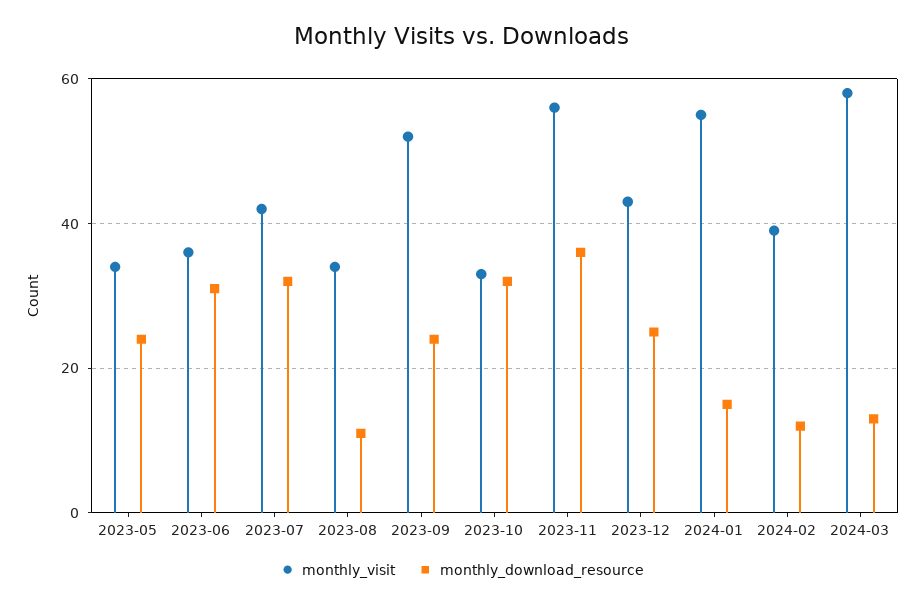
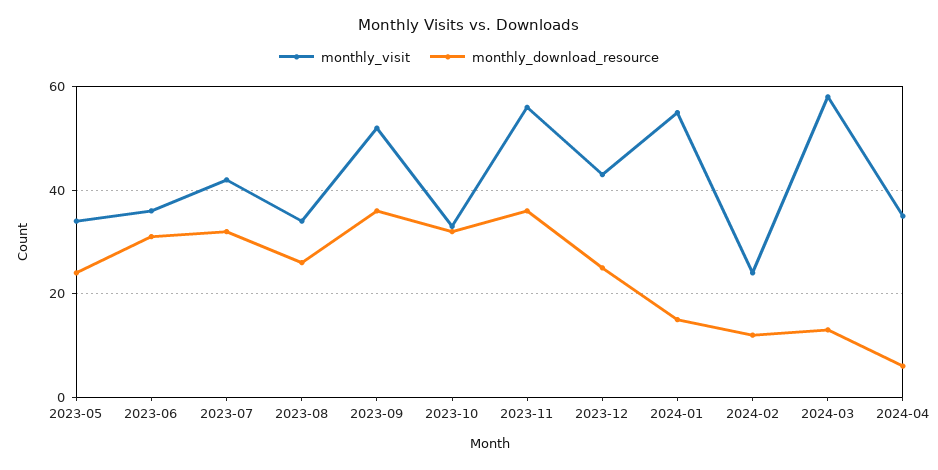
monthly_download_resource, 2023-08: 10 -> 25
monthly_download_resource, 2023-09: 25 -> 35
monthly_visit, 2024-02: 40 -> 25
monthly_visit, 2024-04: none -> 35
monthly_download_resource, 2024-04: none -> 5

